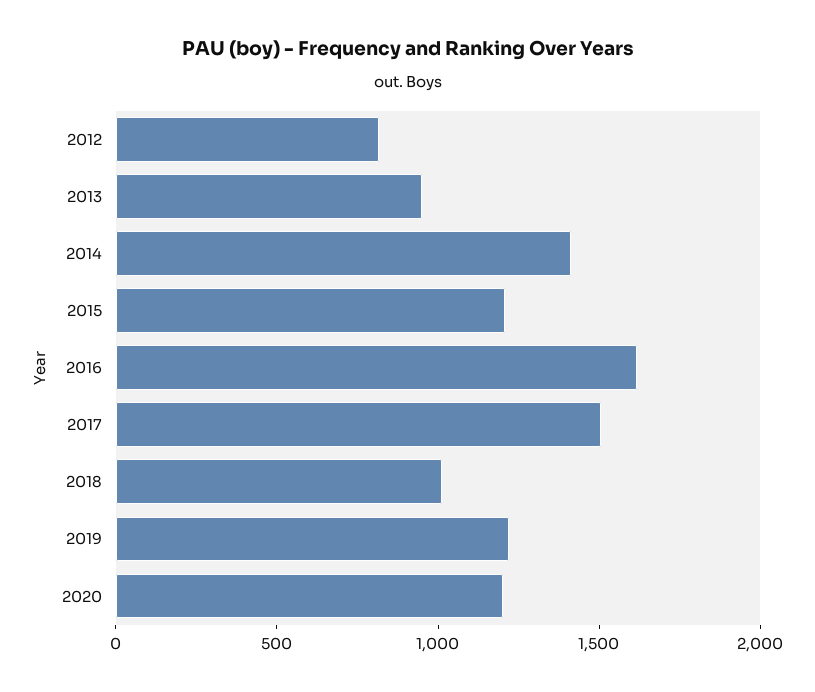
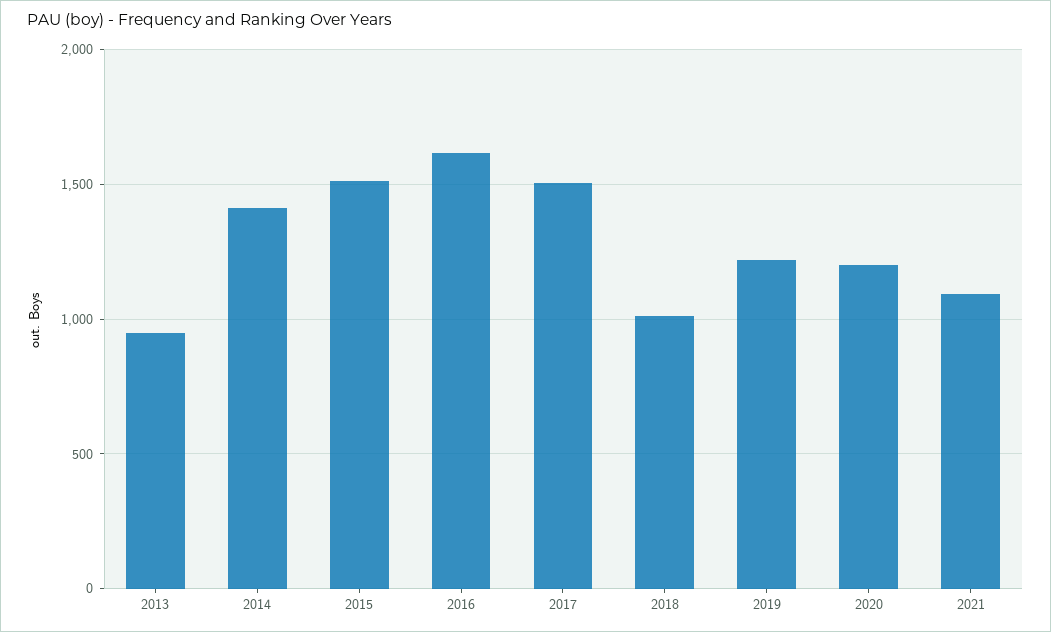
2012: 800 -> none
2015: 1200 -> 1500
2021: none -> 1100

